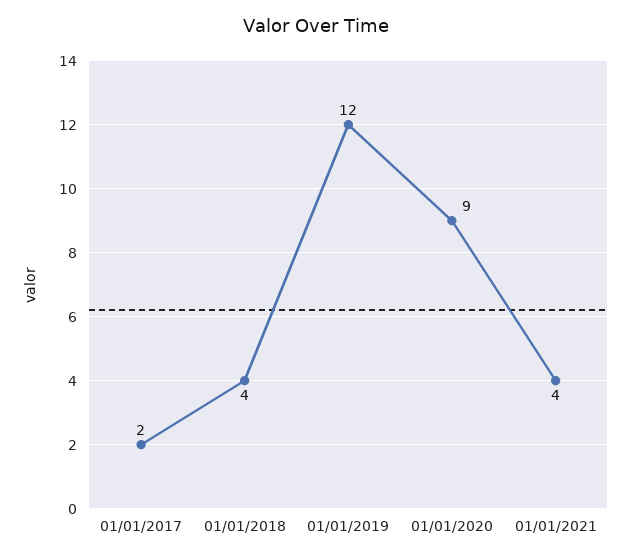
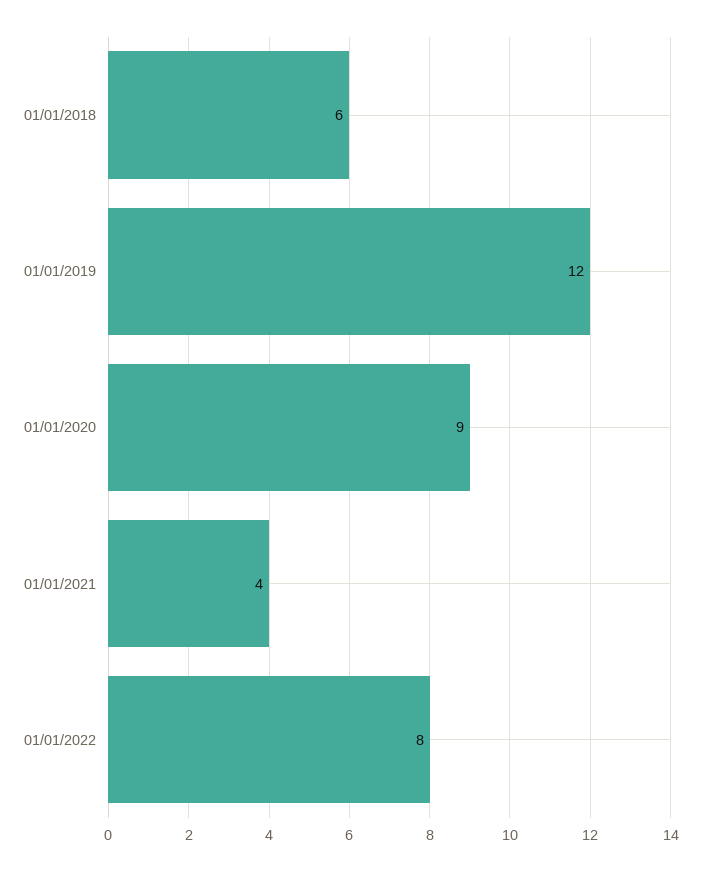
01/01/2017: 2 -> none
01/01/2018: 4 -> 6
01/01/2022: none -> 8

